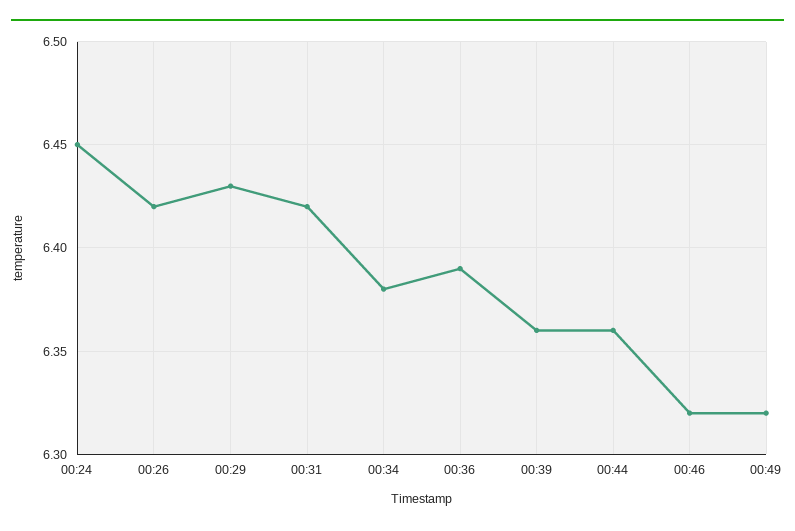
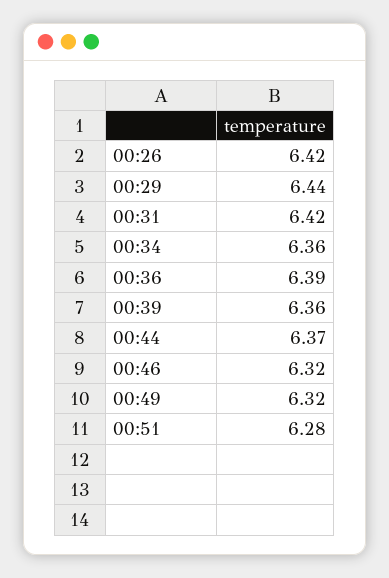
00:24: 6.45 -> none
00:29: 6.43 -> 6.44
00:34: 6.38 -> 6.36
00:44: 6.36 -> 6.37
00:51: none -> 6.28

